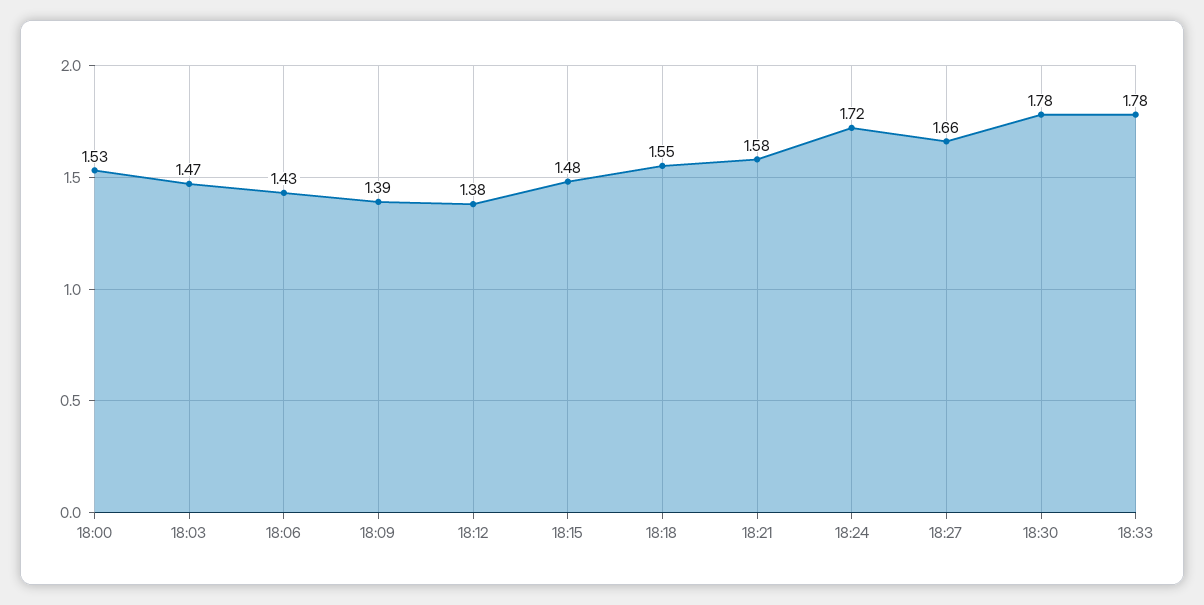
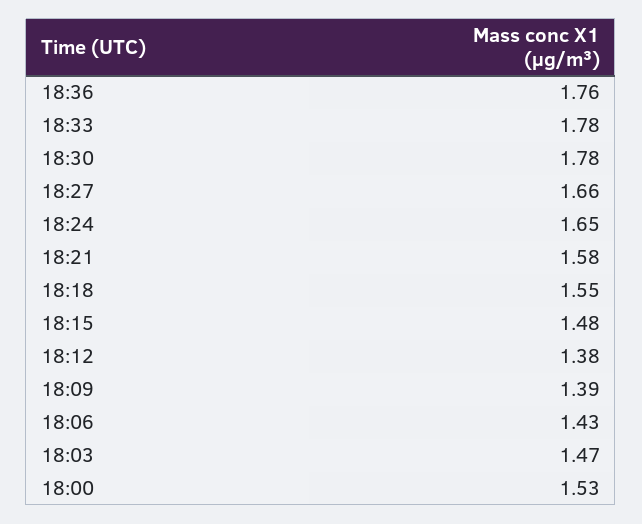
18:24: 1.72 -> 1.65
18:36: none -> 1.76

